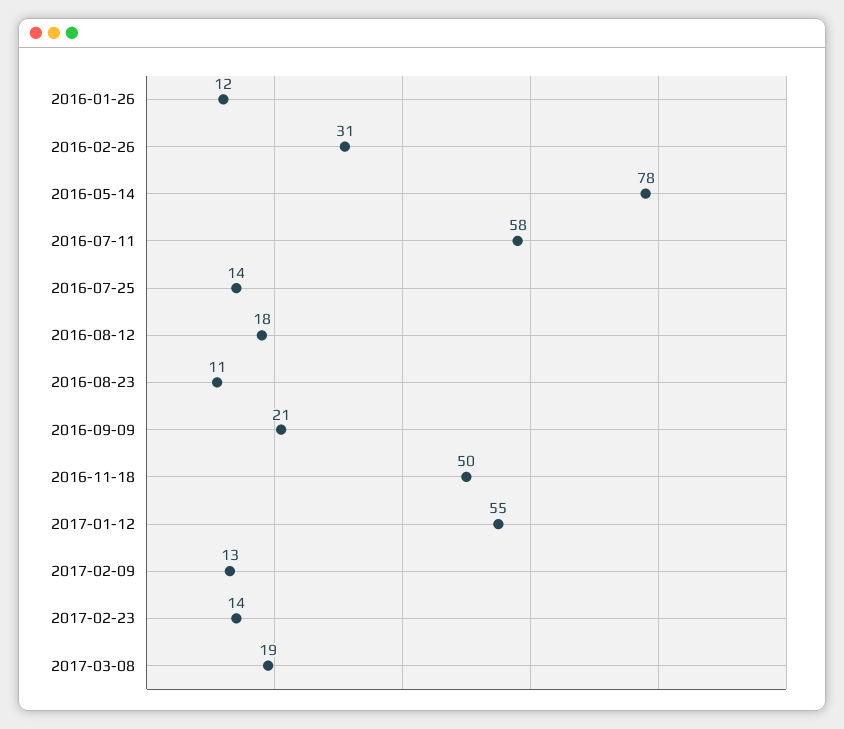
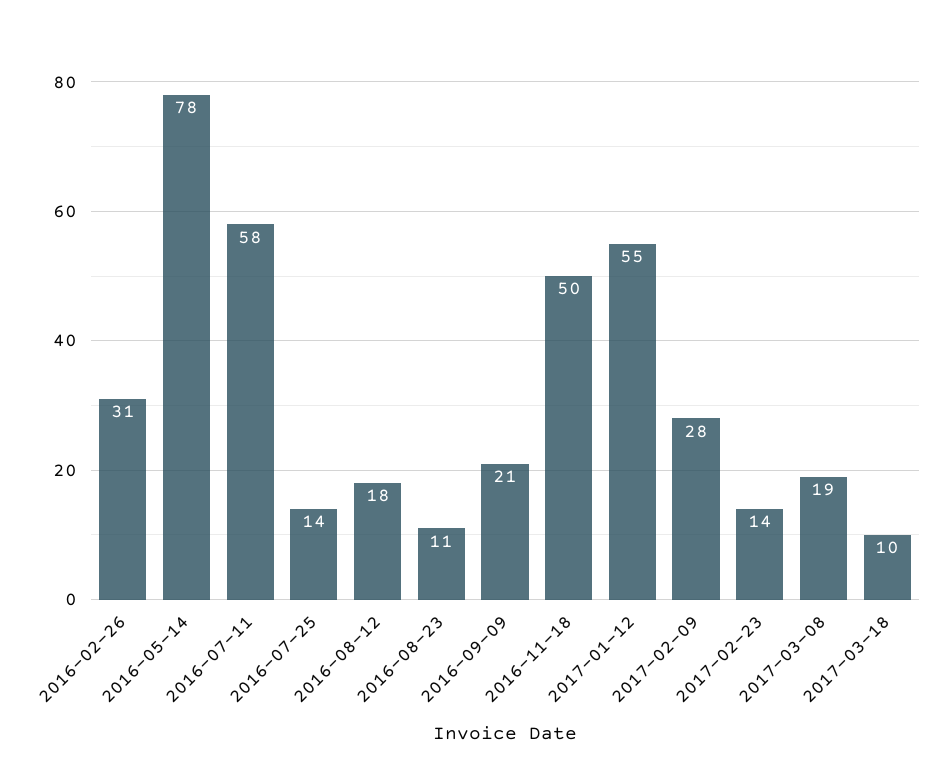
2016-01-26: 12 -> none
2017-02-09: 13 -> 28
2017-03-18: none -> 10

